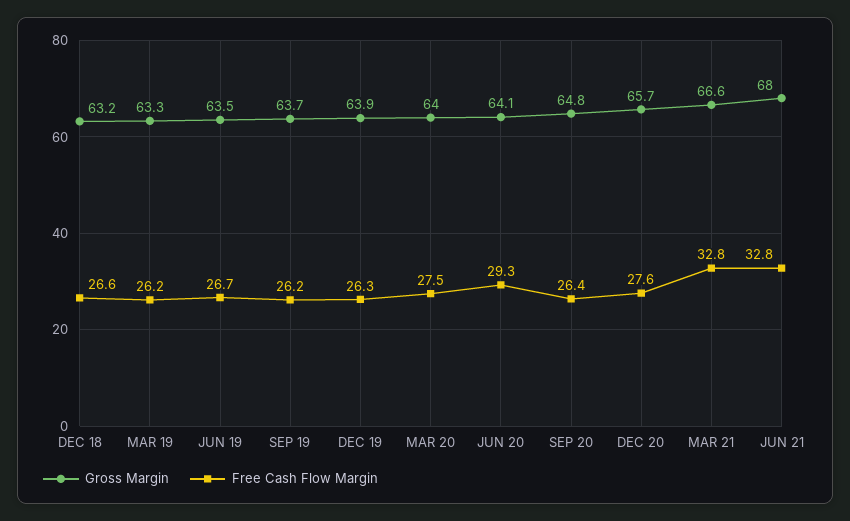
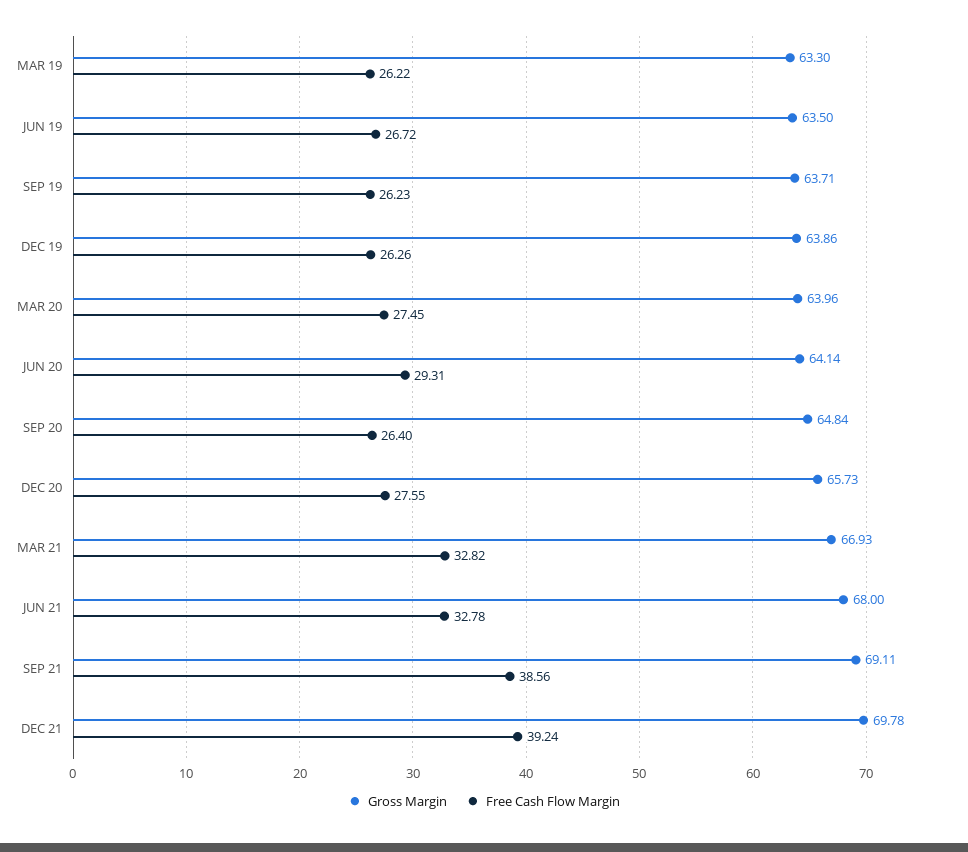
Gross Margin, DEC 18: 63.2 -> none
Free Cash Flow Margin, DEC 18: 26.6 -> none
Gross Margin, MAR 21: 66.6 -> 66.93
Gross Margin, SEP 21: none -> 69.11
Free Cash Flow Margin, SEP 21: none -> 38.56
Gross Margin, DEC 21: none -> 69.78
Free Cash Flow Margin, DEC 21: none -> 39.24

